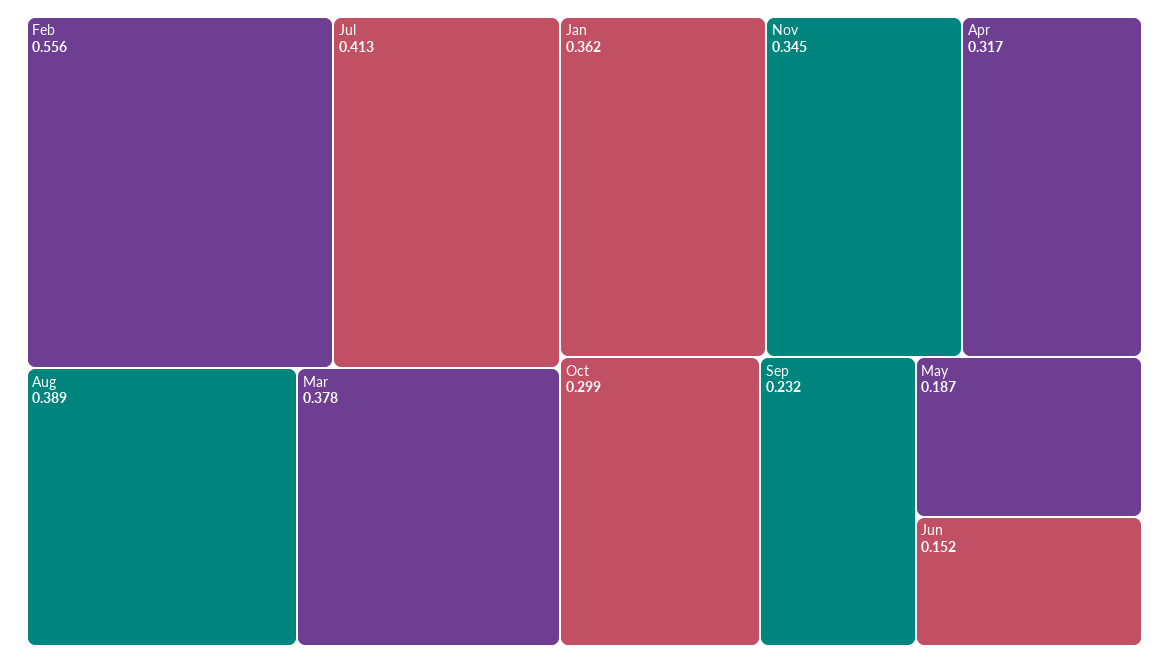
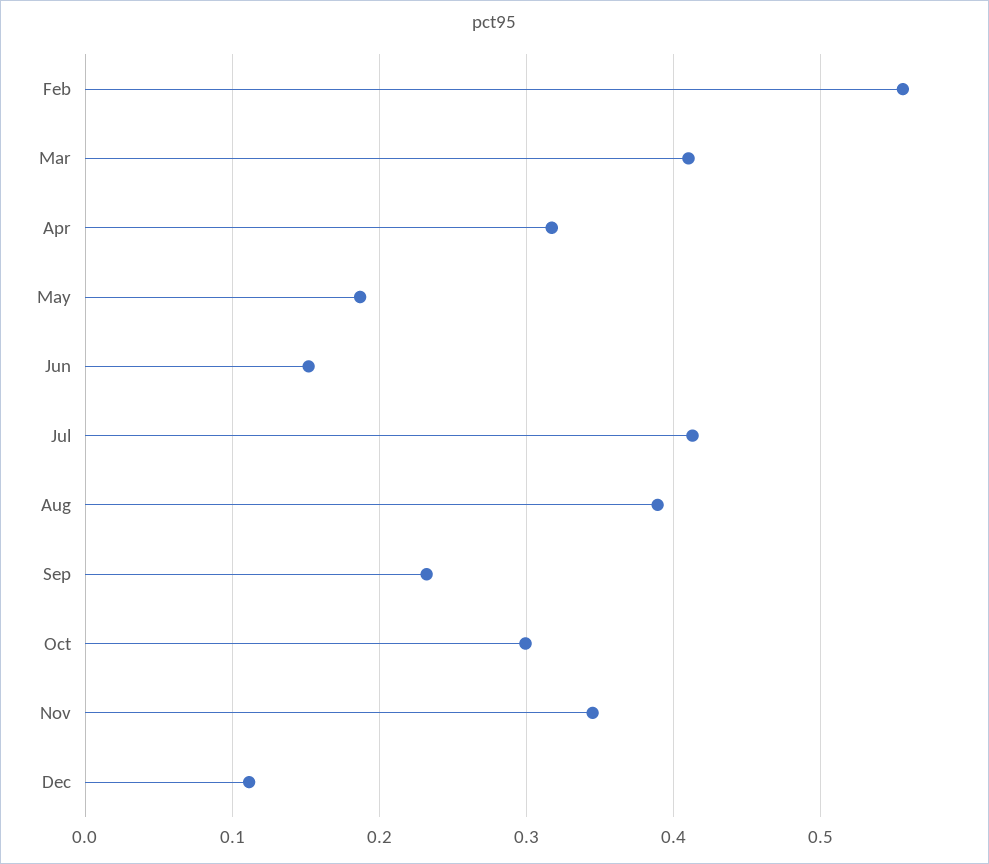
Mar: 0.378 -> 0.41
Jan: 0.362 -> none
Dec: none -> 0.11

